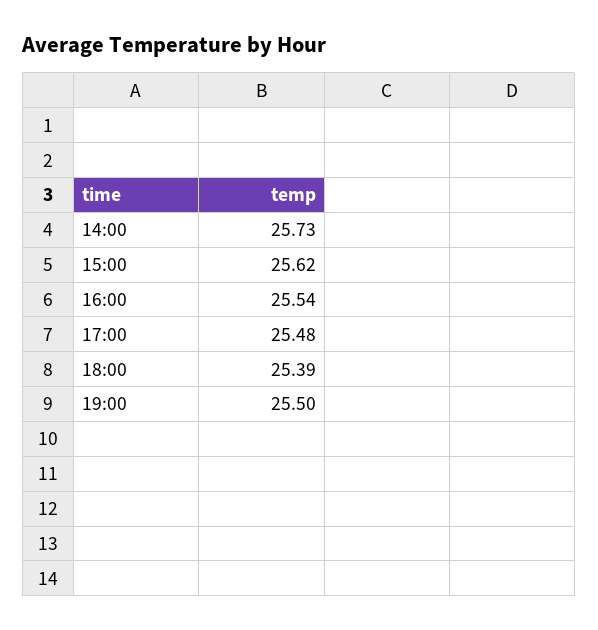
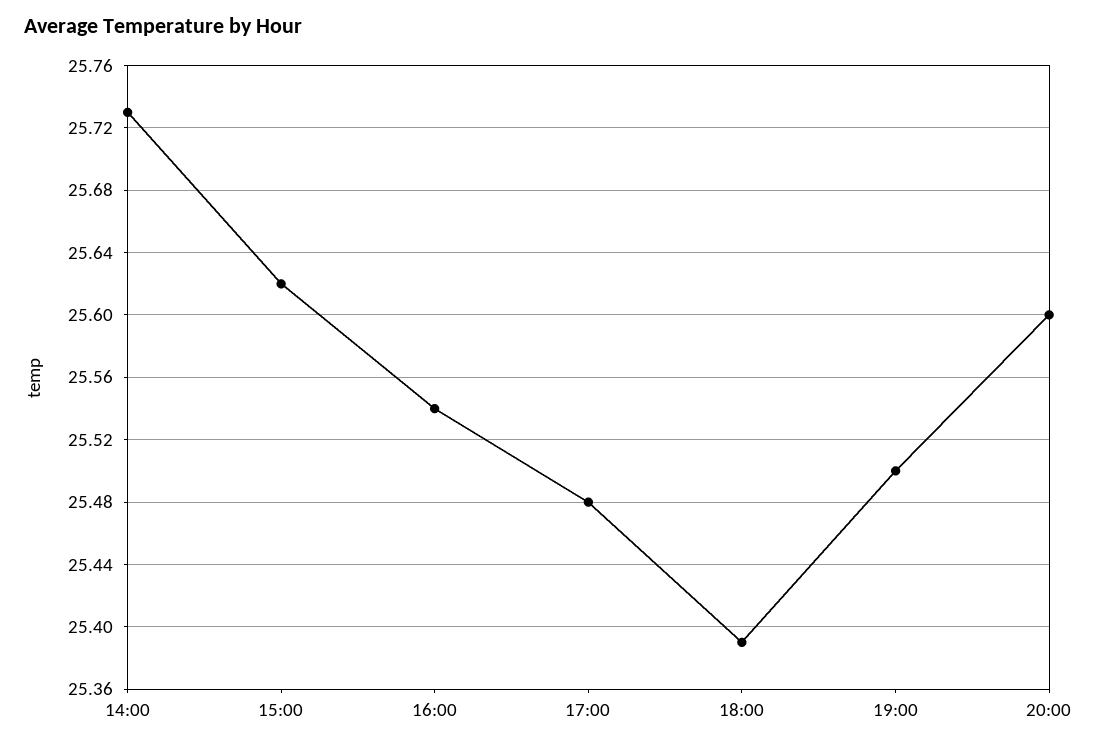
20:00: none -> 25.6

